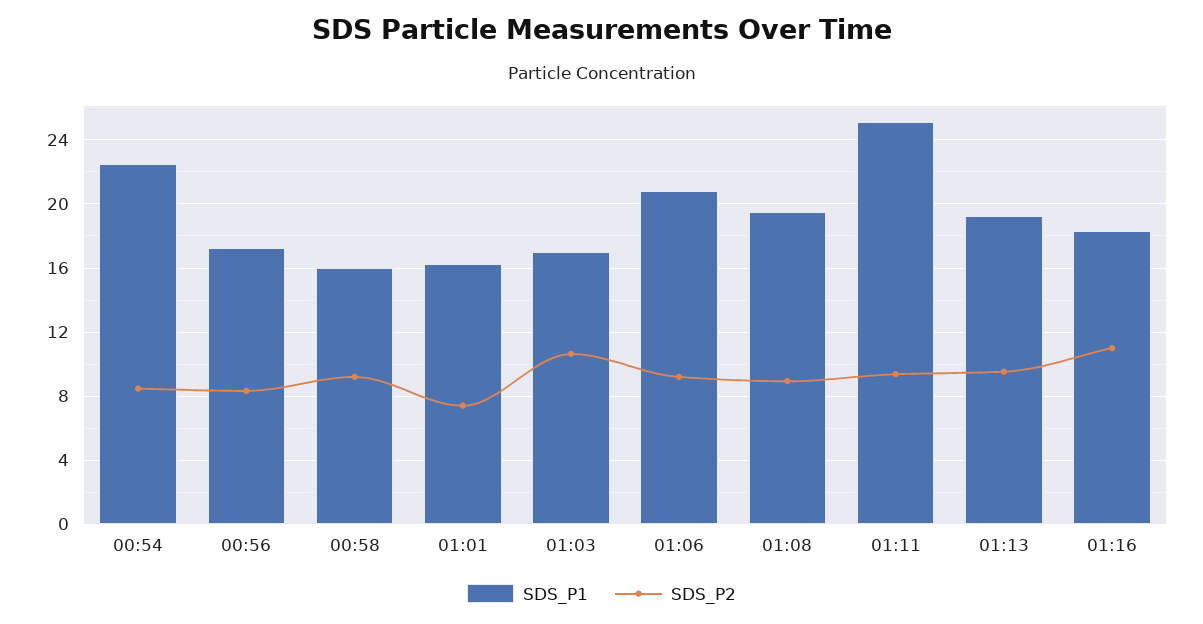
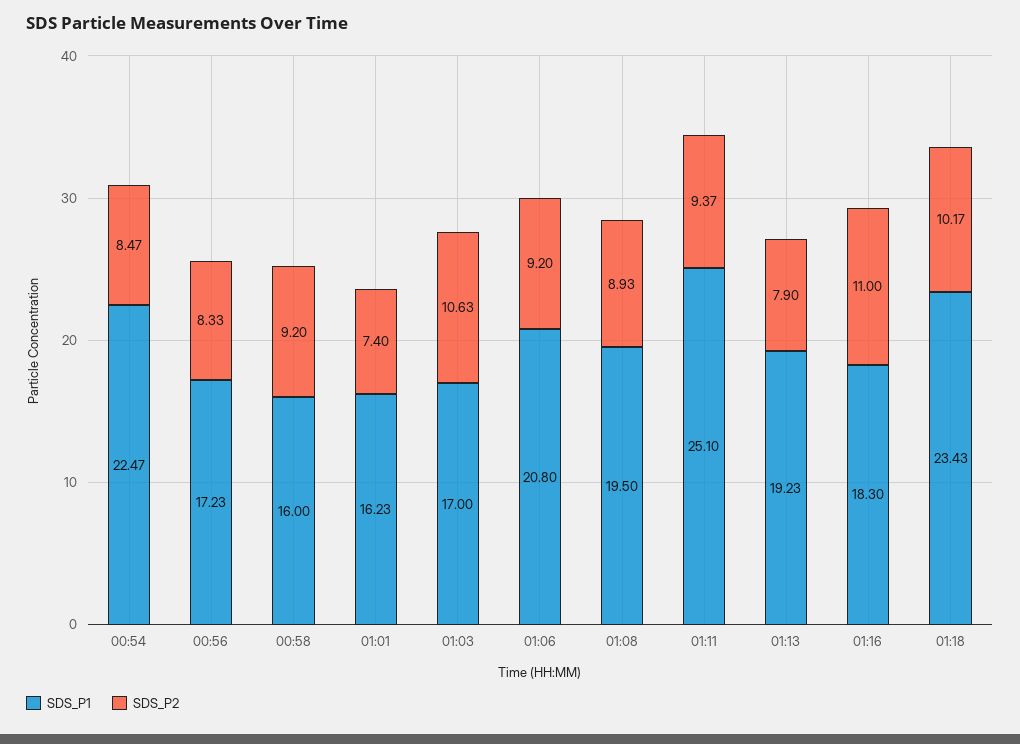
SDS_P2, 01:13: 9.5 -> 7.9
SDS_P1, 01:18: none -> 23.43
SDS_P2, 01:18: none -> 10.17

